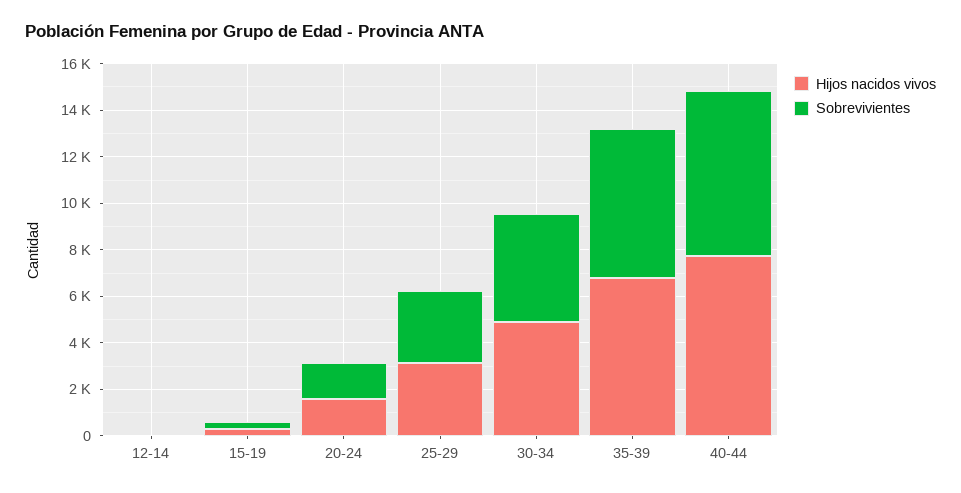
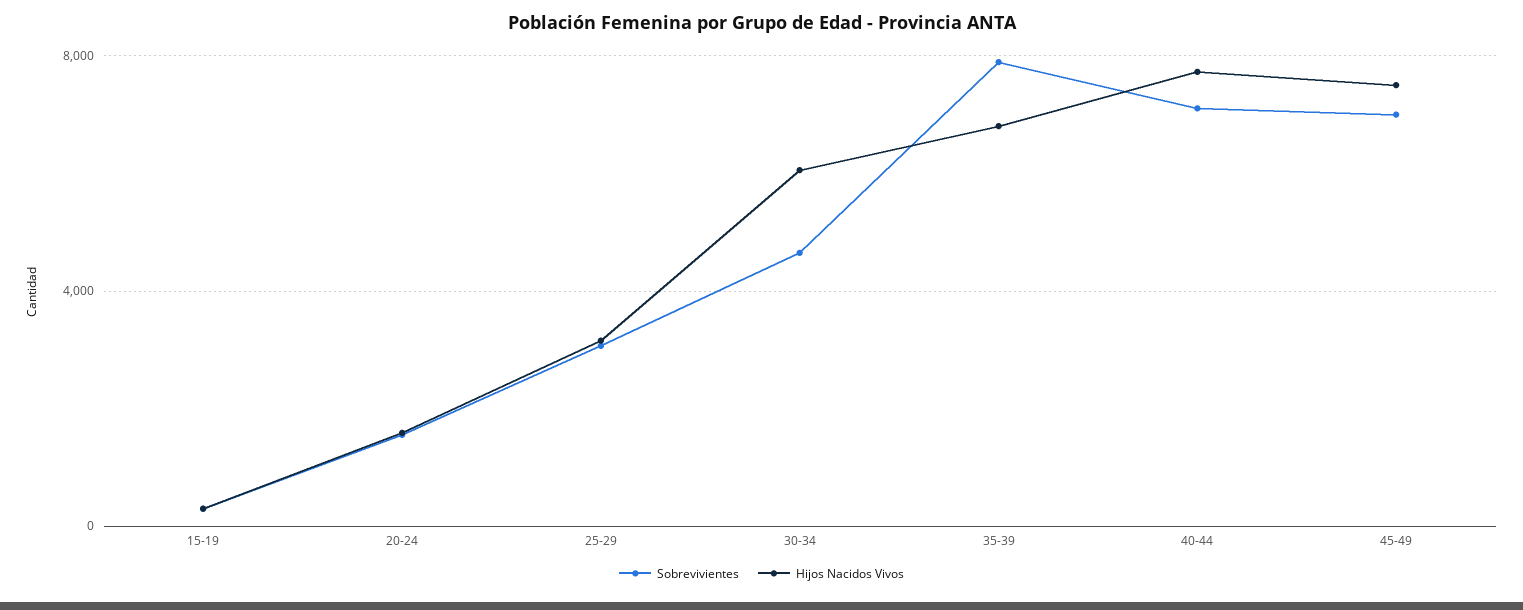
Hijos nacidos vivos, 12-14: 0 -> none
Sobrevivientes, 12-14: 0 -> none
Hijos nacidos vivos, 30-34: 5000 -> 6000
Sobrevivientes, 35-39: 6500 -> 8000
Sobrevivientes, 45-49: none -> 7000
Hijos nacidos vivos, 45-49: none -> 7500

